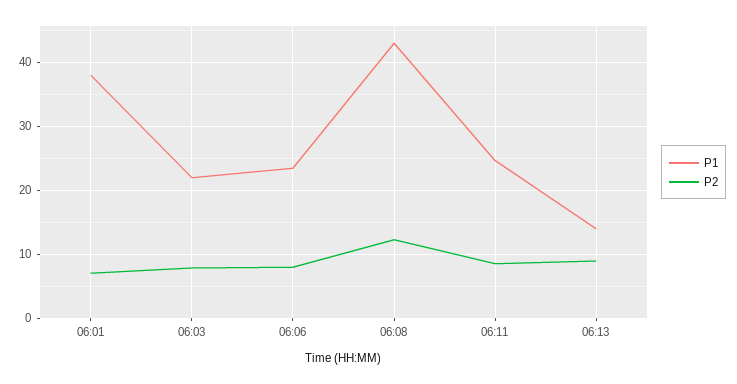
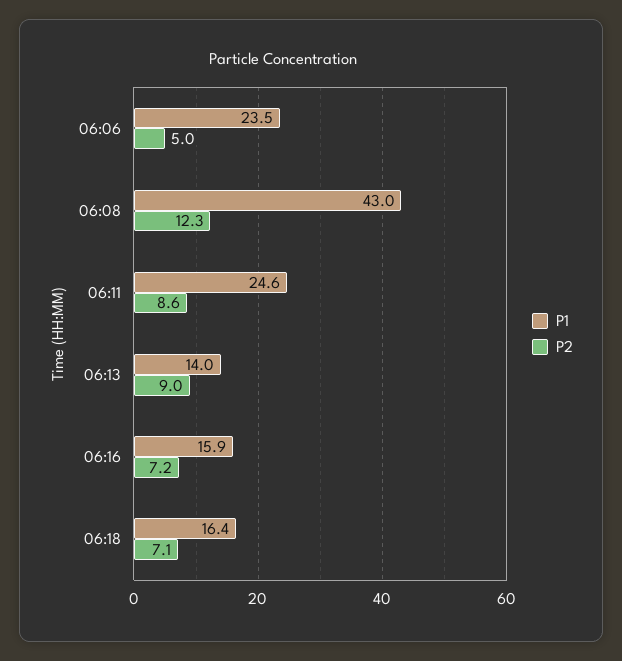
P1, 06:01: 38 -> none
P2, 06:01: 7 -> none
P1, 06:03: 22 -> none
P2, 06:03: 8 -> none
P2, 06:06: 8 -> 5
P1, 06:16: none -> 15.9
P2, 06:16: none -> 7.2
P1, 06:18: none -> 16.4
P2, 06:18: none -> 7.1

